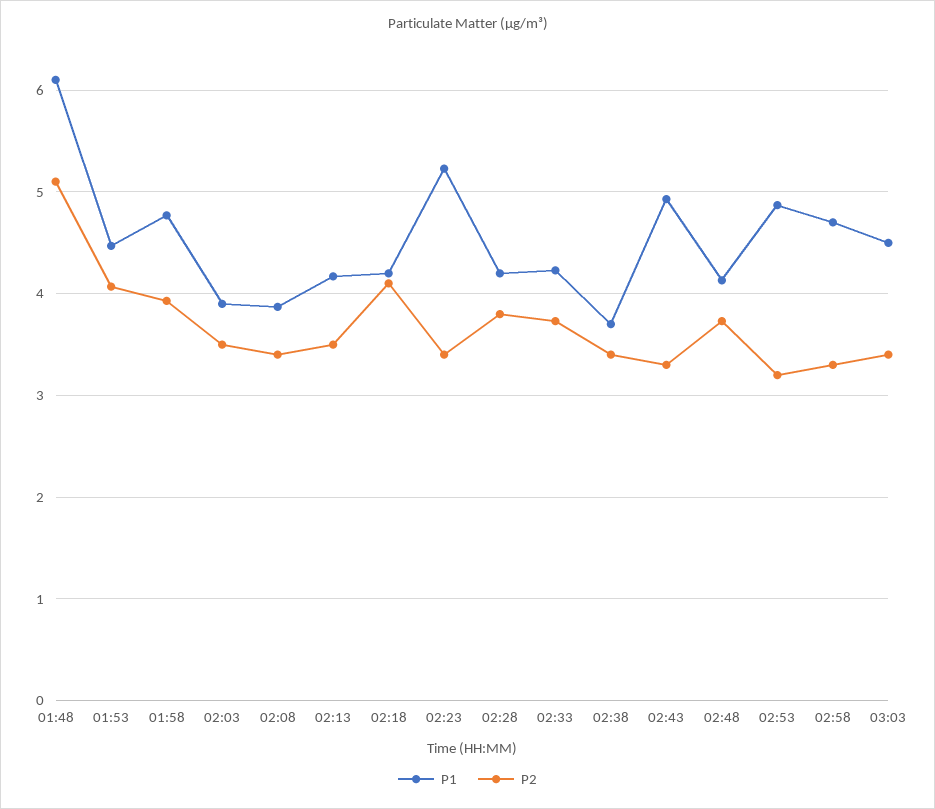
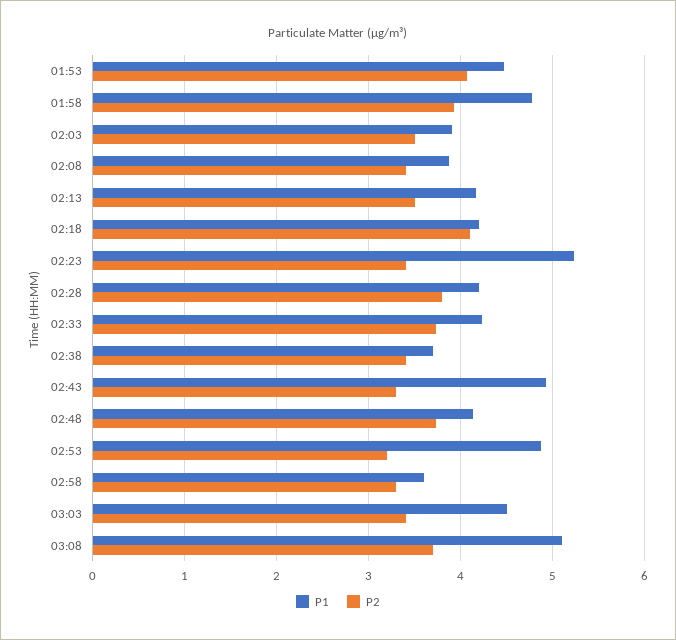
P1, 01:48: 6.1 -> none
P2, 01:48: 5.1 -> none
P1, 02:58: 4.7 -> 3.6
P1, 03:08: none -> 5.1
P2, 03:08: none -> 3.7

